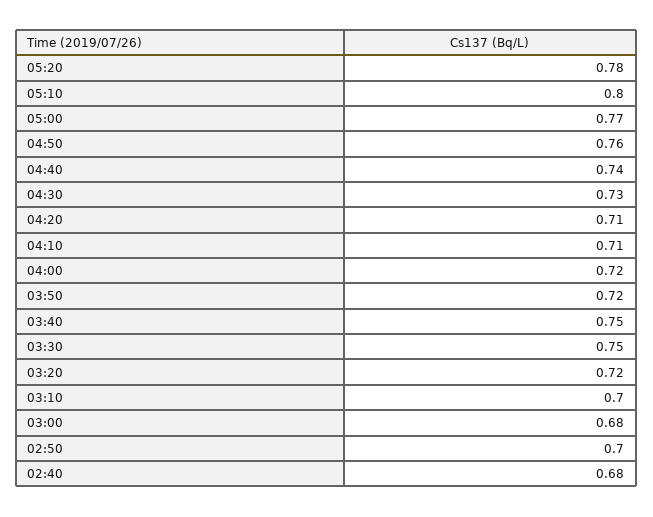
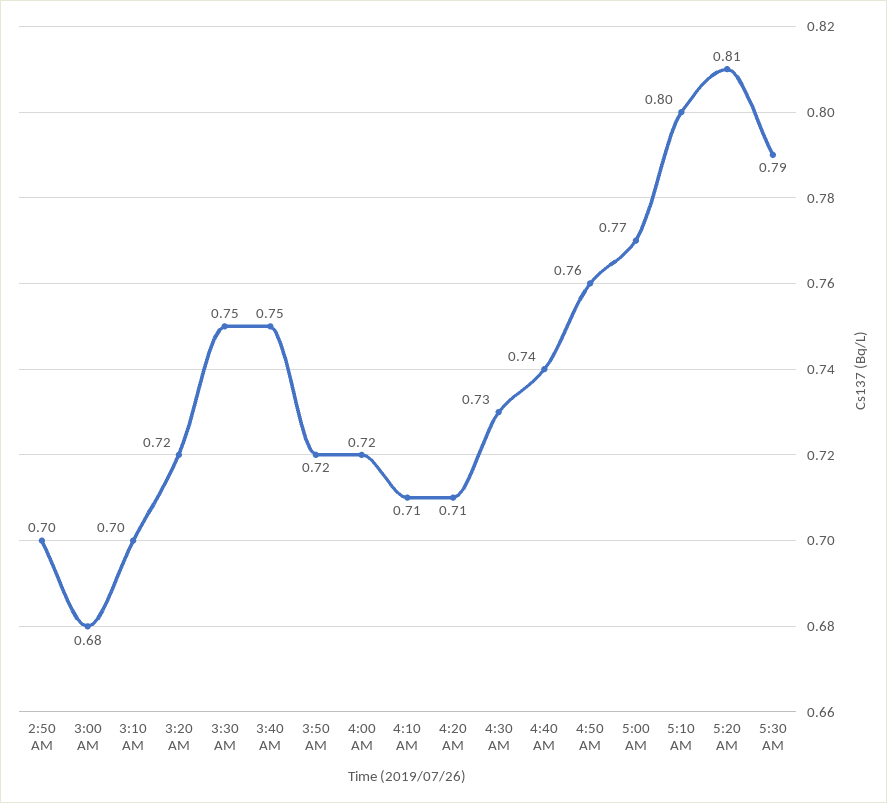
05:20: 0.78 -> 0.81
02:40: 0.68 -> none
5:30 AM: none -> 0.79

